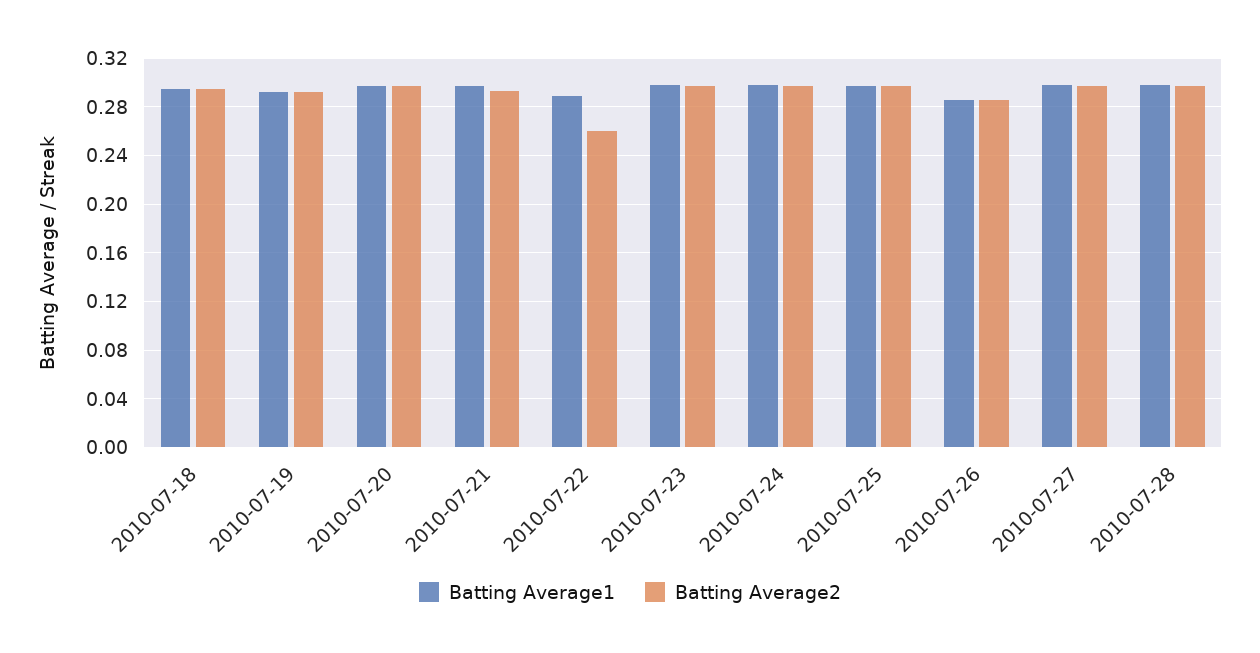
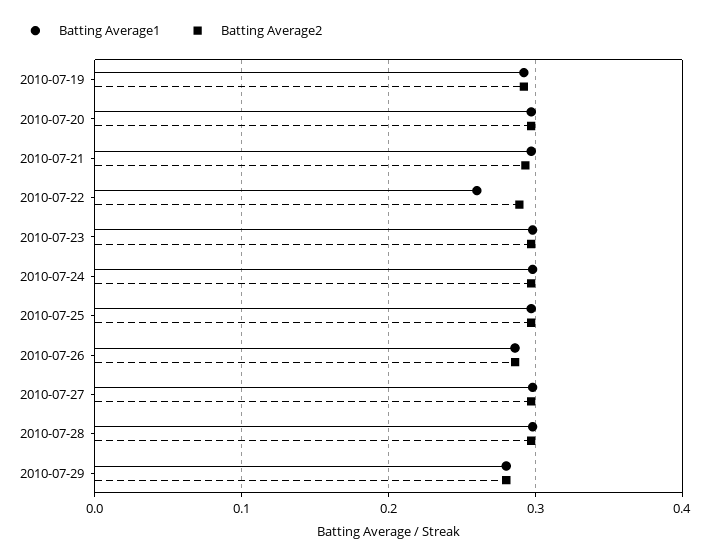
Batting Average1, 2010-07-18: 0.295 -> none
Batting Average2, 2010-07-18: 0.295 -> none
Batting Average1, 2010-07-22: 0.29 -> 0.26
Batting Average2, 2010-07-22: 0.26 -> 0.29
Batting Average1, 2010-07-29: none -> 0.28
Batting Average2, 2010-07-29: none -> 0.28

